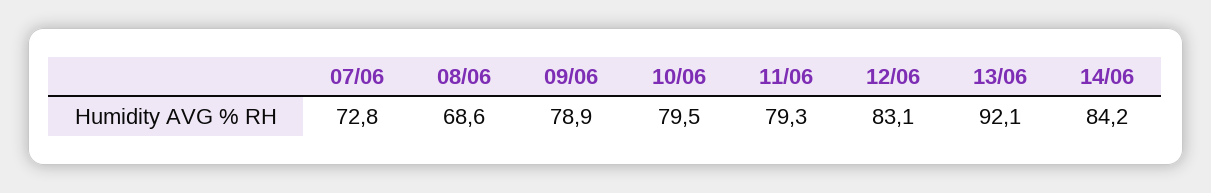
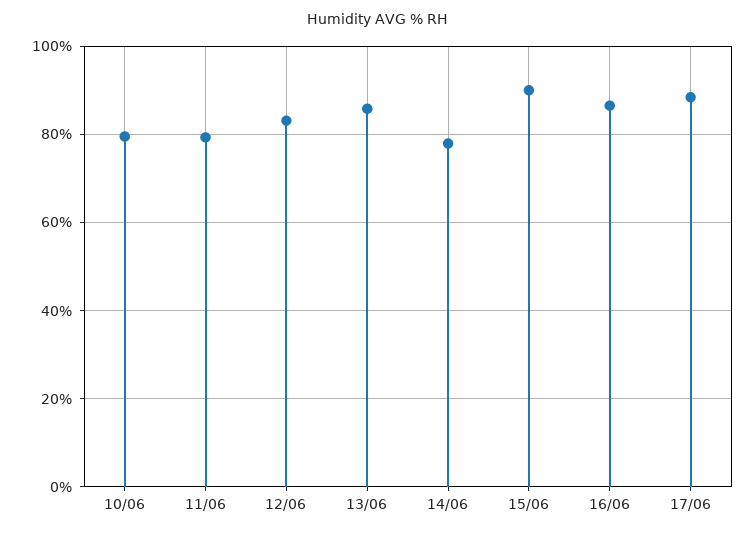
07/06: 72.8 -> none
08/06: 68.6 -> none
09/06: 78.9 -> none
13/06: 92.1 -> 86
14/06: 84.2 -> 78
15/06: none -> 90
16/06: none -> 86
17/06: none -> 88

